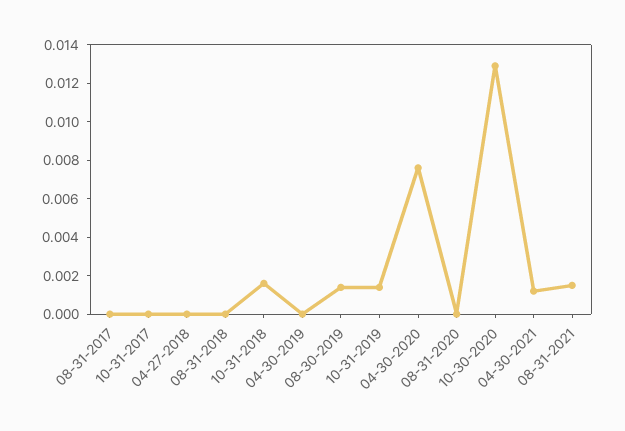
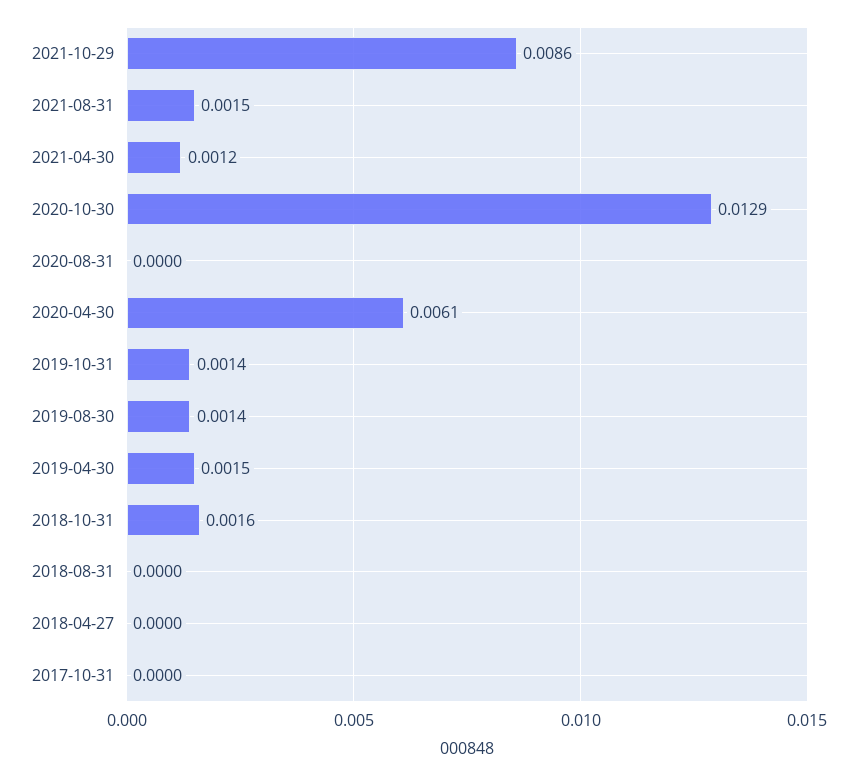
08-31-2017: 0 -> none
04-30-2019: 0 -> 0.0015
04-30-2020: 0.0075 -> 0.0061
2021-10-29: none -> 0.0086

